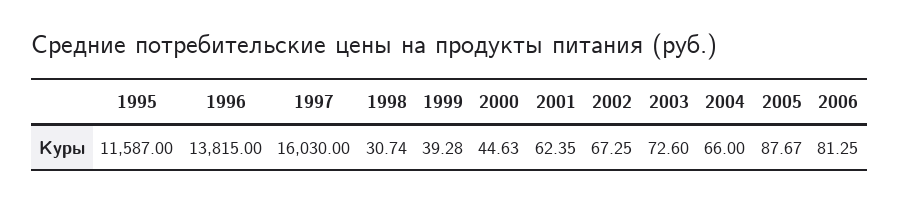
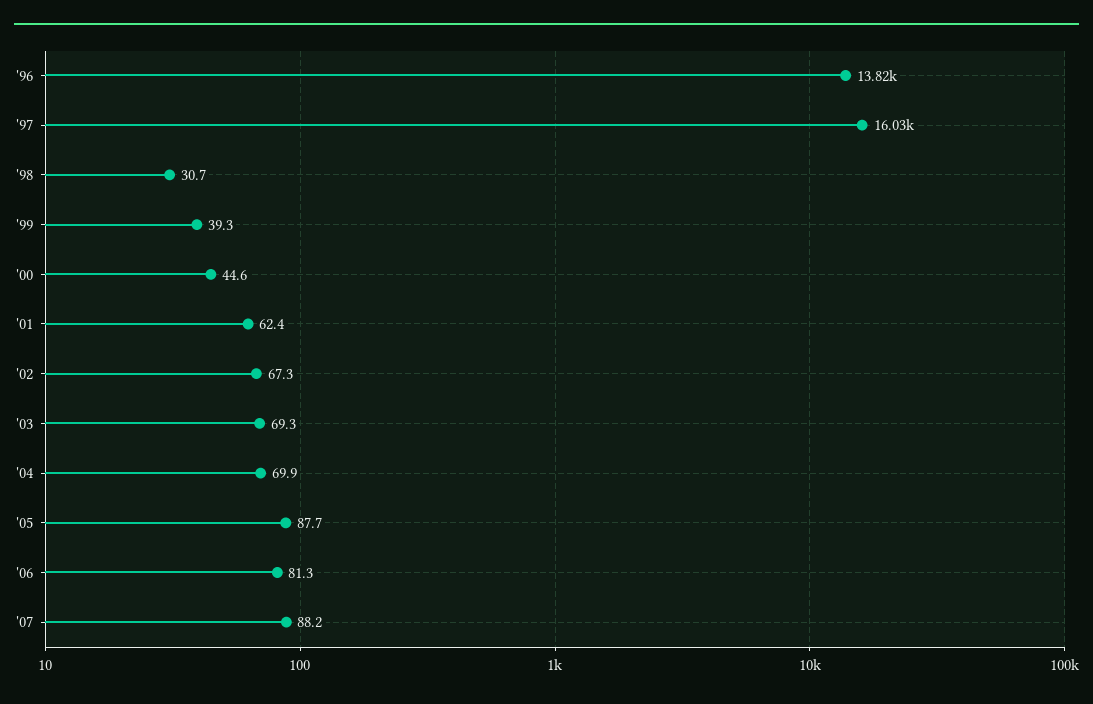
1995: 11587 -> none
2003: 72.6 -> 69.3
2004: 66 -> 69.9
'07: none -> 88.2

